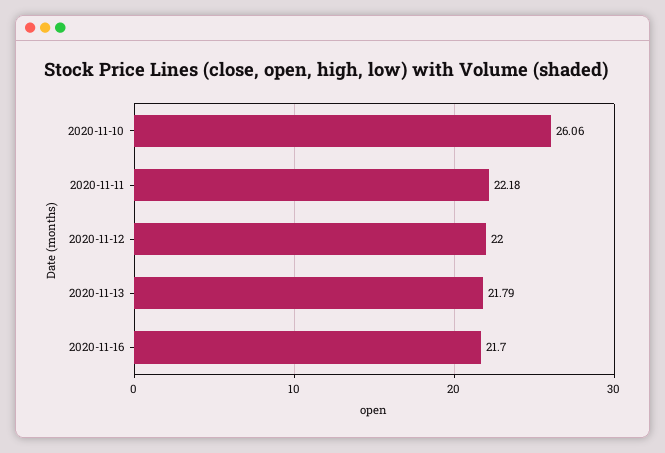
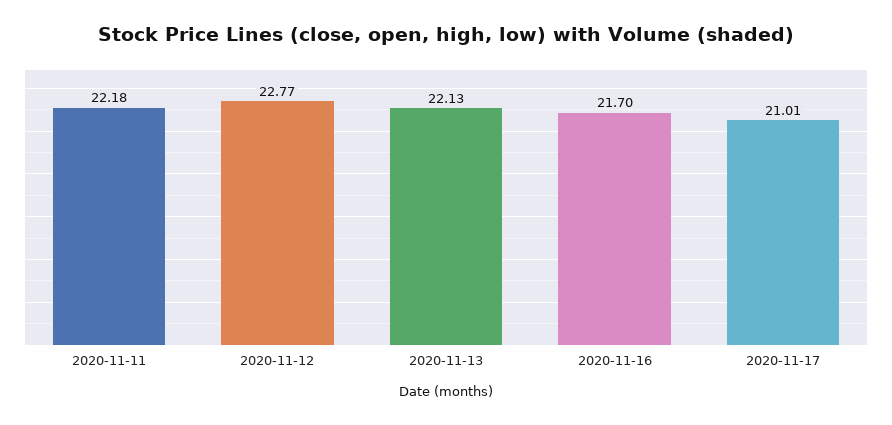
2020-11-10: 26.06 -> none
2020-11-12: 22 -> 22.77
2020-11-13: 21.79 -> 22.13
2020-11-17: none -> 21.01

